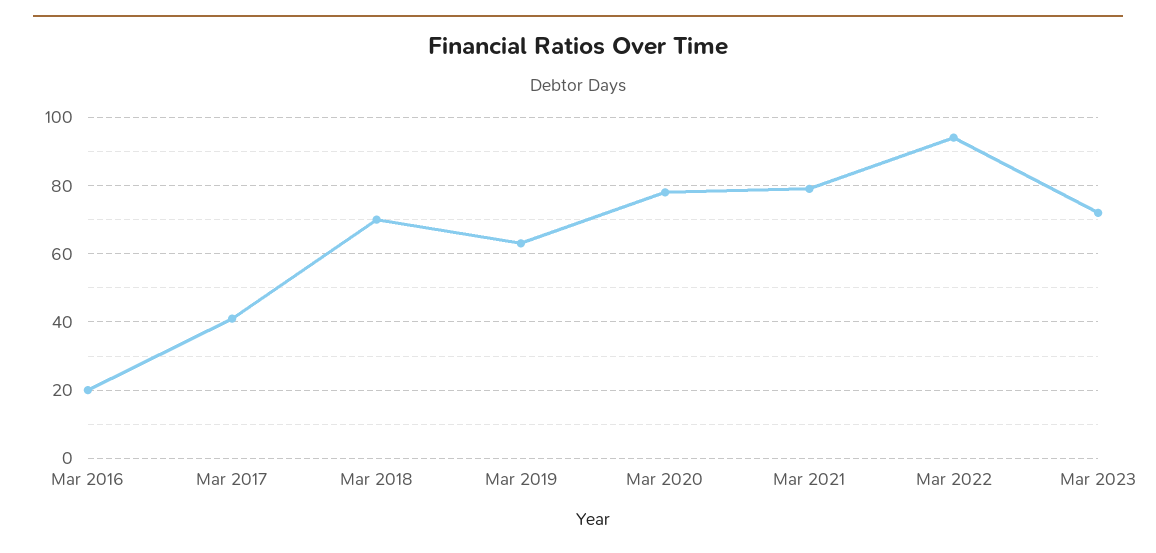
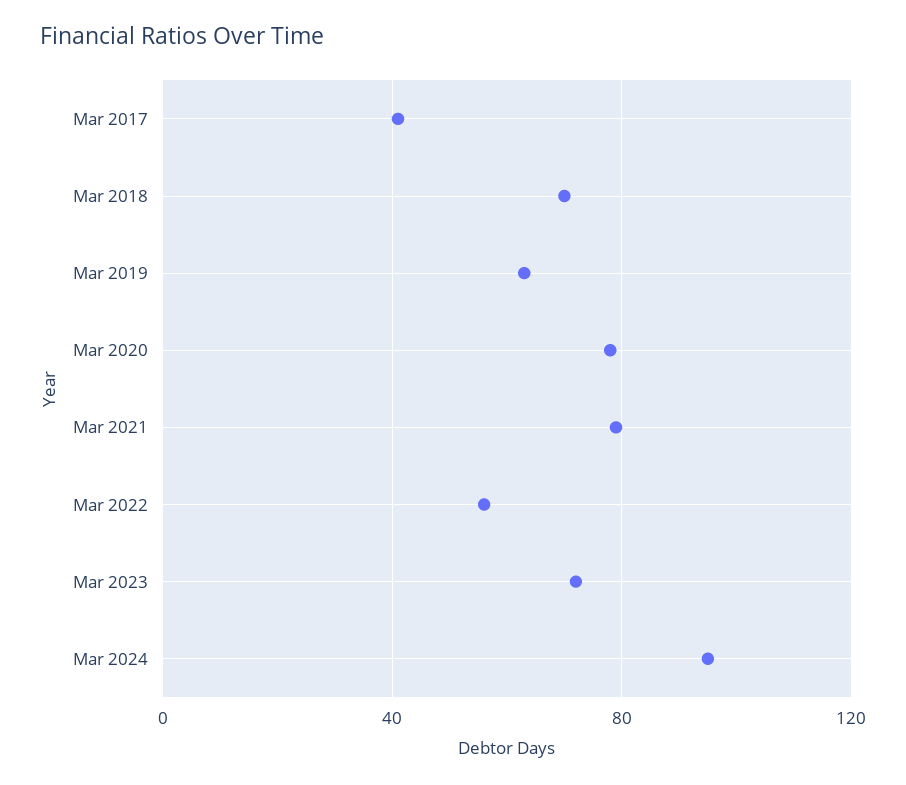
Mar 2016: 20 -> none
Mar 2022: 95 -> 55
Mar 2024: none -> 95

